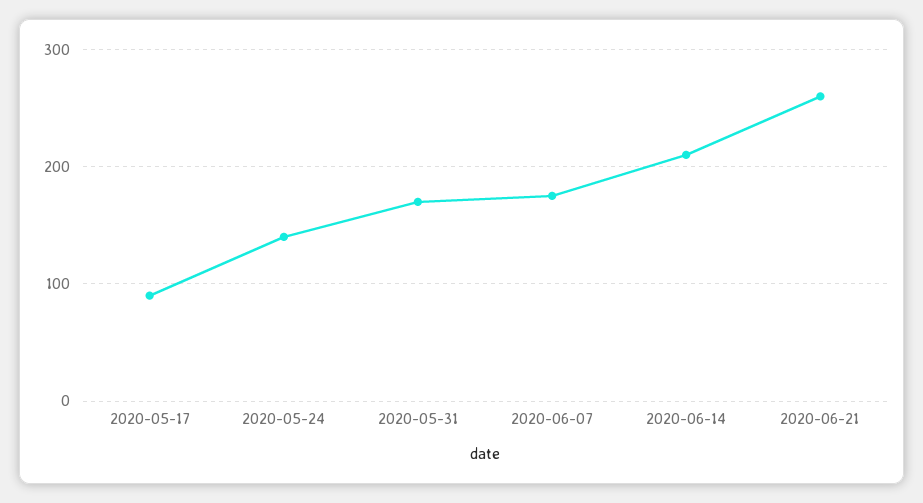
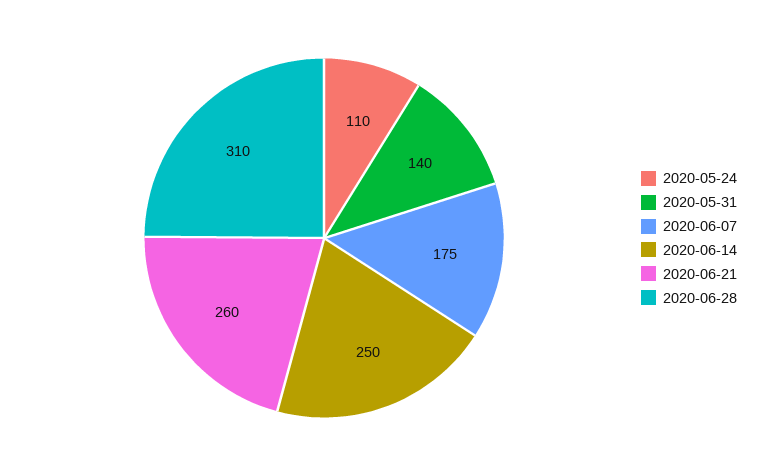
2020-05-17: 90 -> none
2020-05-24: 140 -> 110
2020-05-31: 170 -> 140
2020-06-14: 210 -> 250
2020-06-28: none -> 310

